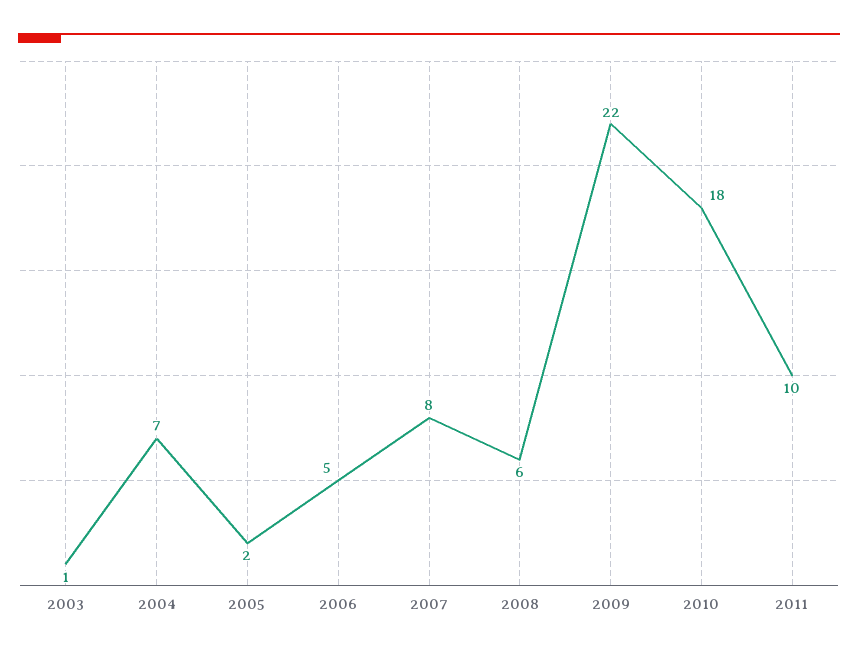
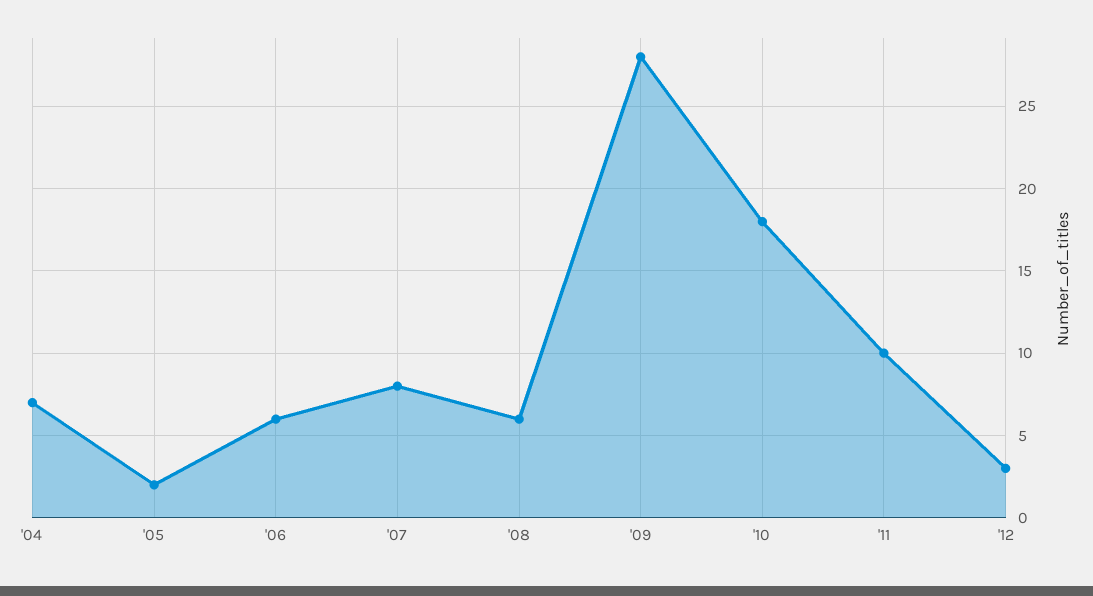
2003: 1 -> none
2006: 5 -> 6
2009: 22 -> 28
'12: none -> 3

